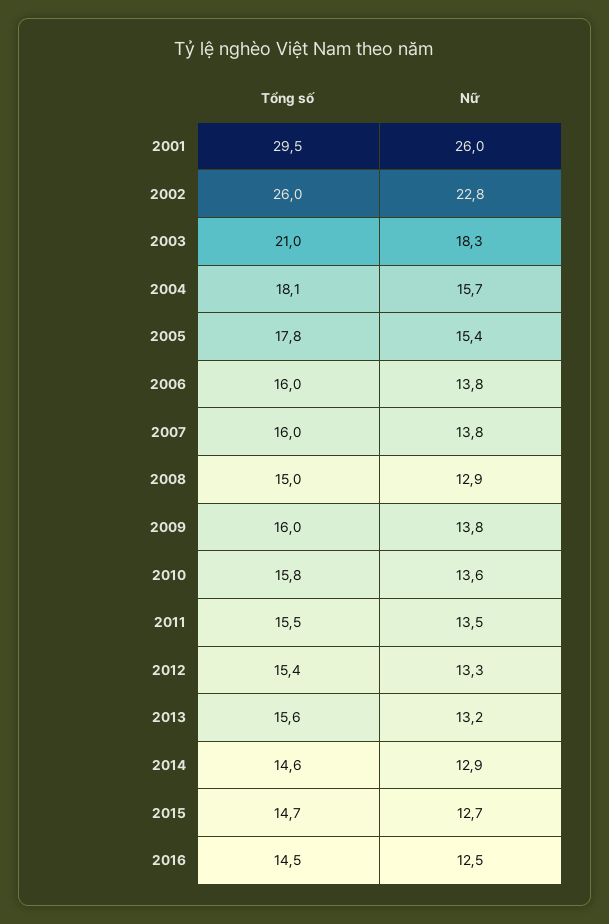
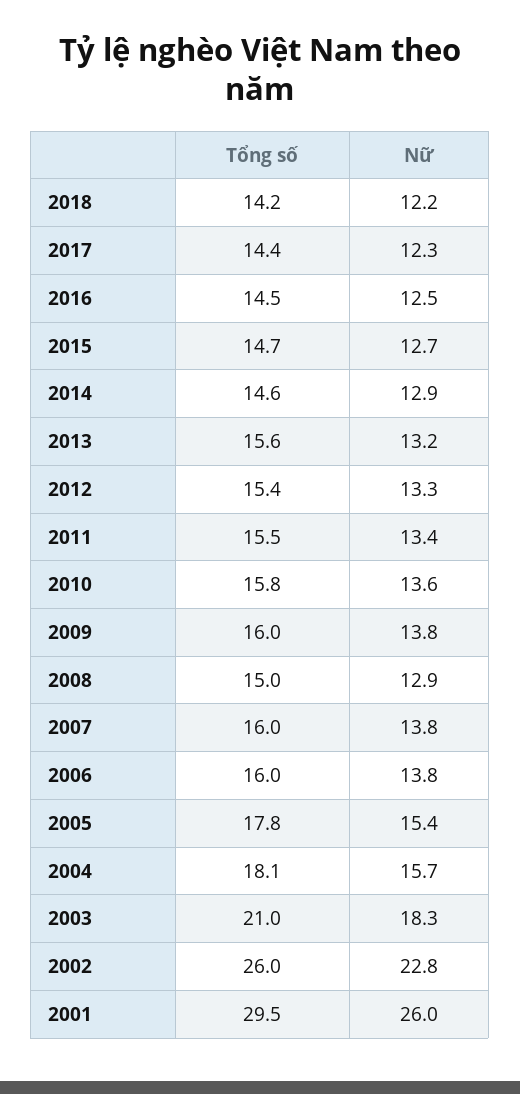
Nữ, 2011: 13.5 -> 13.4
Tổng số, 2018: none -> 14.2
Nữ, 2018: none -> 12.2
Tổng số, 2017: none -> 14.4
Nữ, 2017: none -> 12.3

